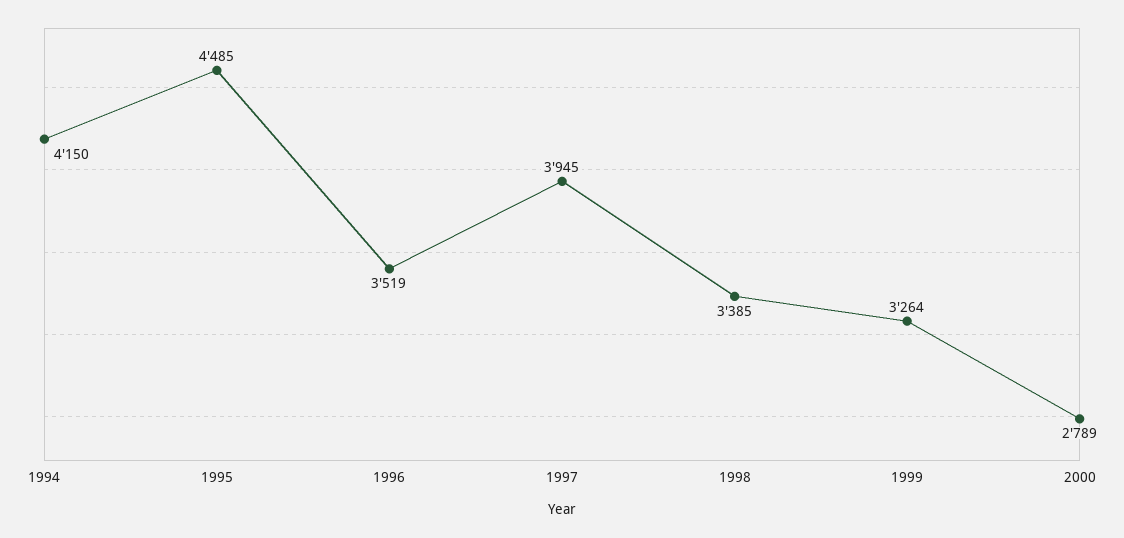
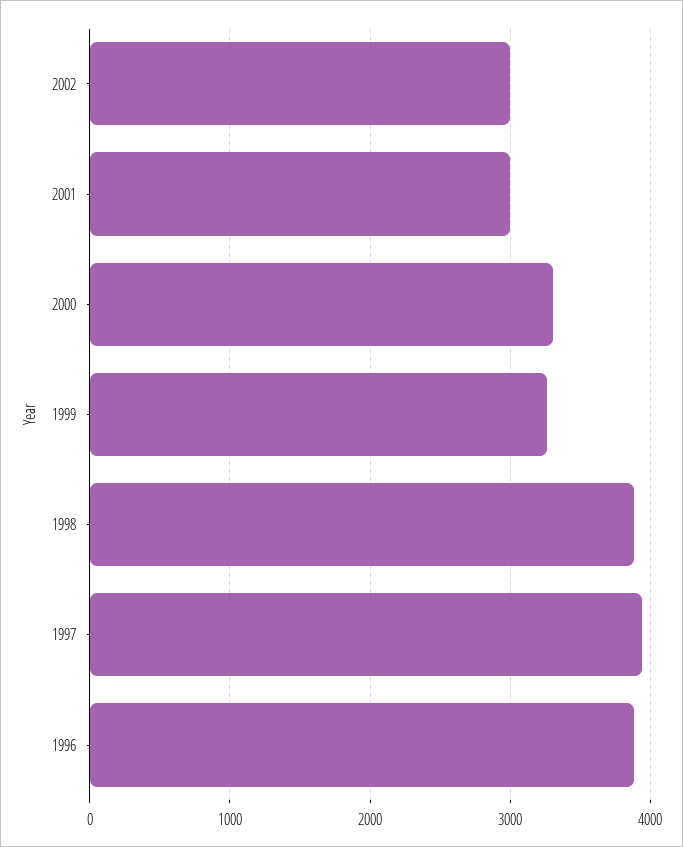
1994: 4150 -> none
1995: 4485 -> none
1996: 3519 -> 3900
1998: 3385 -> 3900
2000: 2789 -> 3300
2002: none -> 3000
2001: none -> 3000

